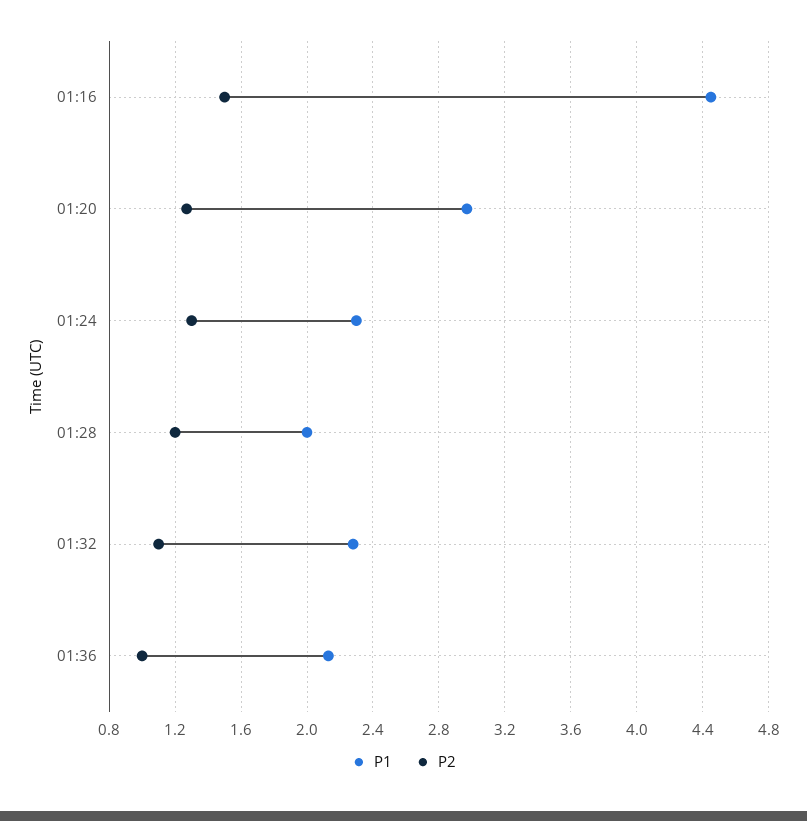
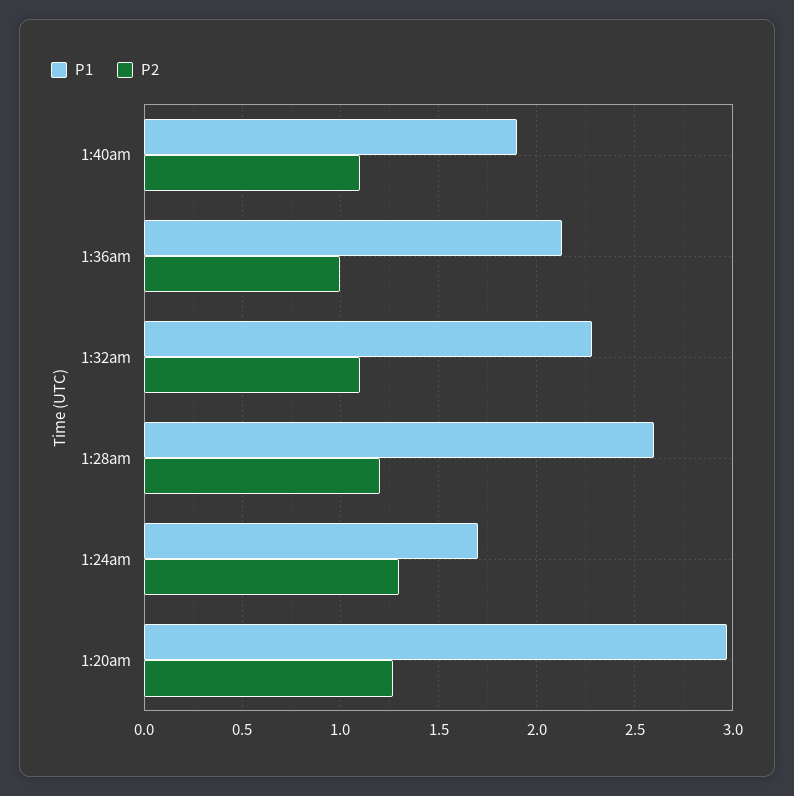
P1, 01:16: 4.45 -> none
P2, 01:16: 1.5 -> none
P1, 01:24: 2.3 -> 1.7
P1, 01:28: 2 -> 2.6
P1, 1:40am: none -> 1.9
P2, 1:40am: none -> 1.1

